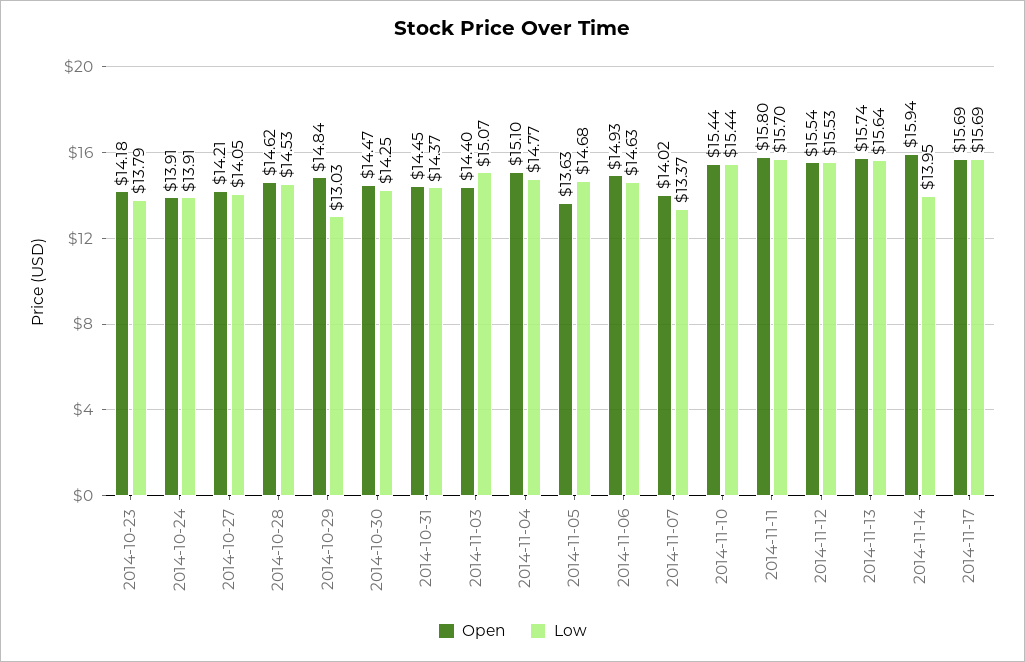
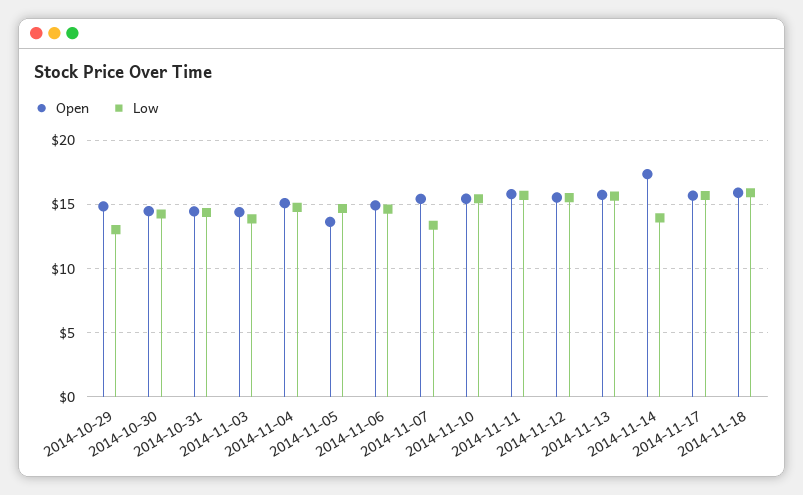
Open, 2014-10-23: 14.18 -> none
Low, 2014-10-23: 13.79 -> none
Open, 2014-10-24: 13.91 -> none
Low, 2014-10-24: 13.91 -> none
Open, 2014-10-27: 14.21 -> none
Low, 2014-10-27: 14.05 -> none
Open, 2014-10-28: 14.62 -> none
Low, 2014-10-28: 14.53 -> none
Low, 2014-11-03: 15.07 -> 14
Open, 2014-11-07: 14.02 -> 15.5
Open, 2014-11-14: 15.94 -> 17.5
Open, 2014-11-18: none -> 16
Low, 2014-11-18: none -> 16

